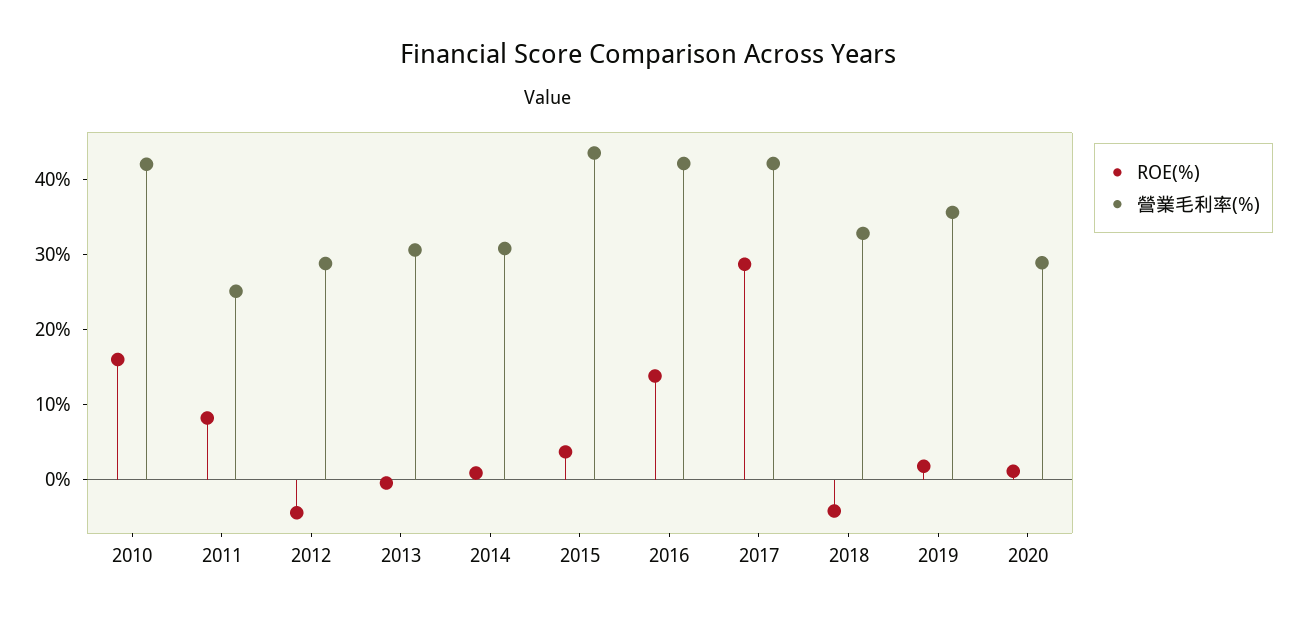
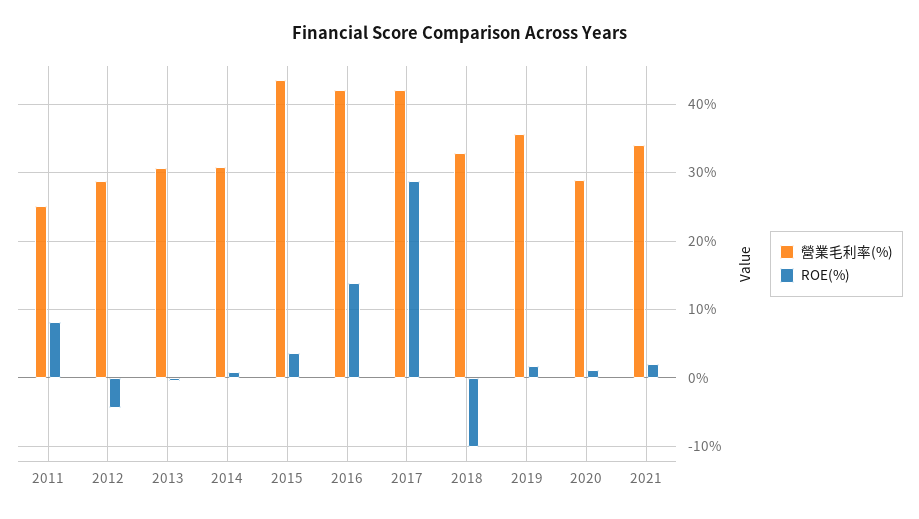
ROE(%), 2010: 16 -> none
營業毛利率(%), 2010: 42 -> none
ROE(%), 2018: -4 -> -10
營業毛利率(%), 2021: none -> 34
ROE(%), 2021: none -> 2

